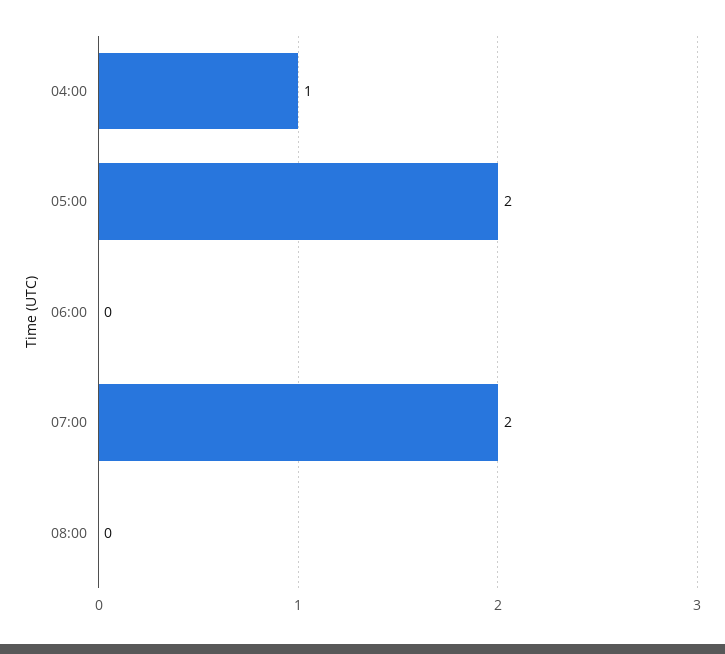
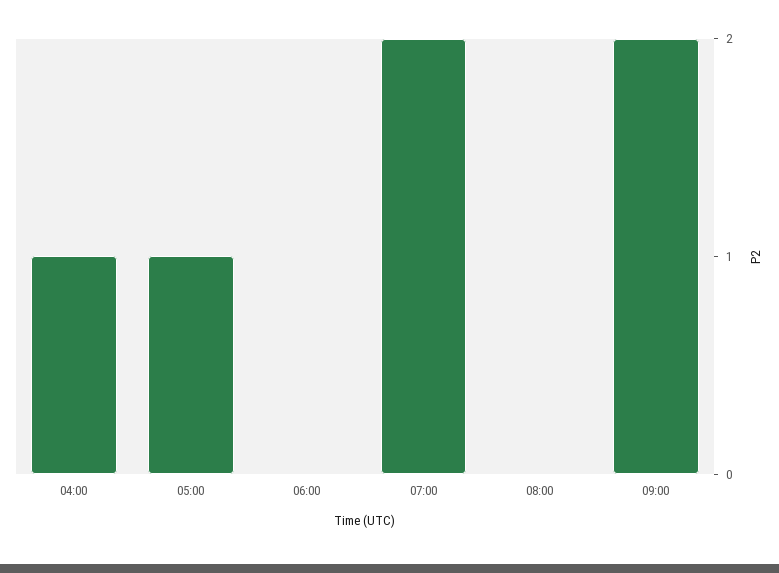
05:00: 2 -> 1
09:00: none -> 2

